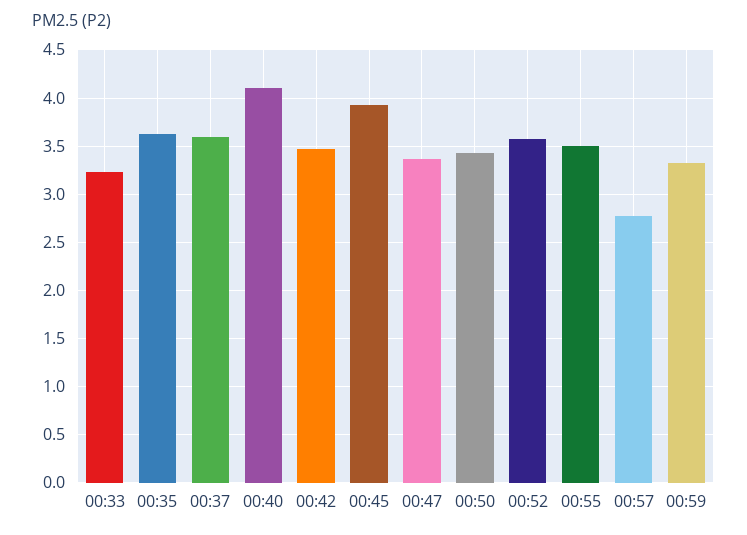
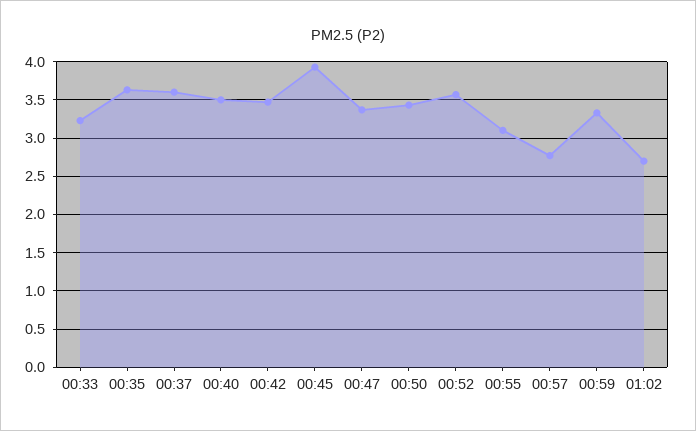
00:40: 4.1 -> 3.5
00:55: 3.5 -> 3.1
01:02: none -> 2.7

